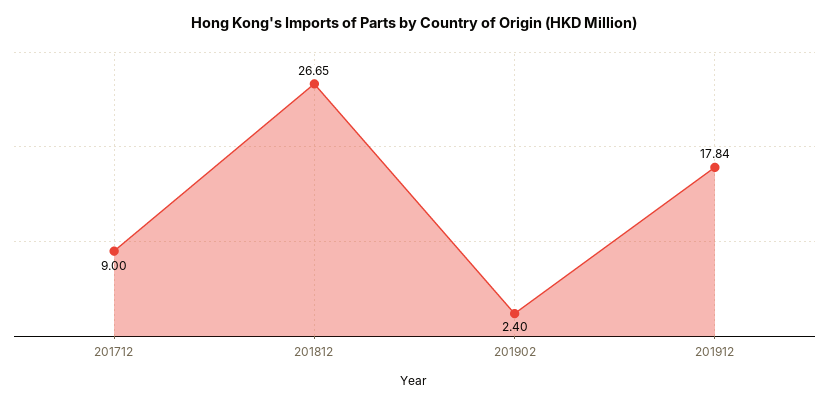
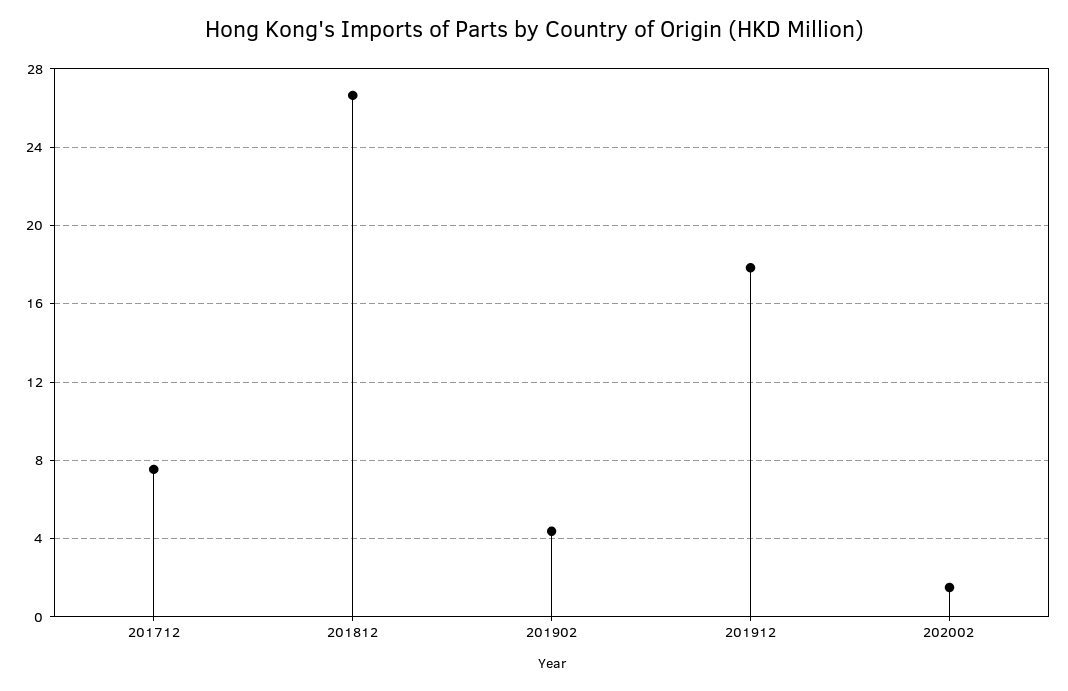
201712: 9 -> 7.5
201902: 2.4 -> 4.5
202002: none -> 1.5

